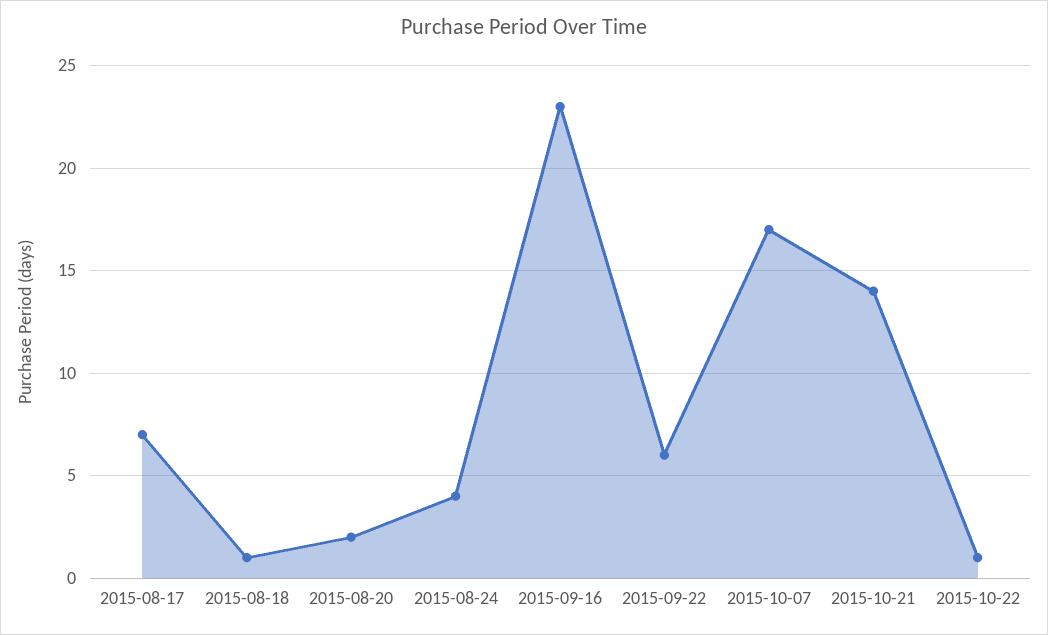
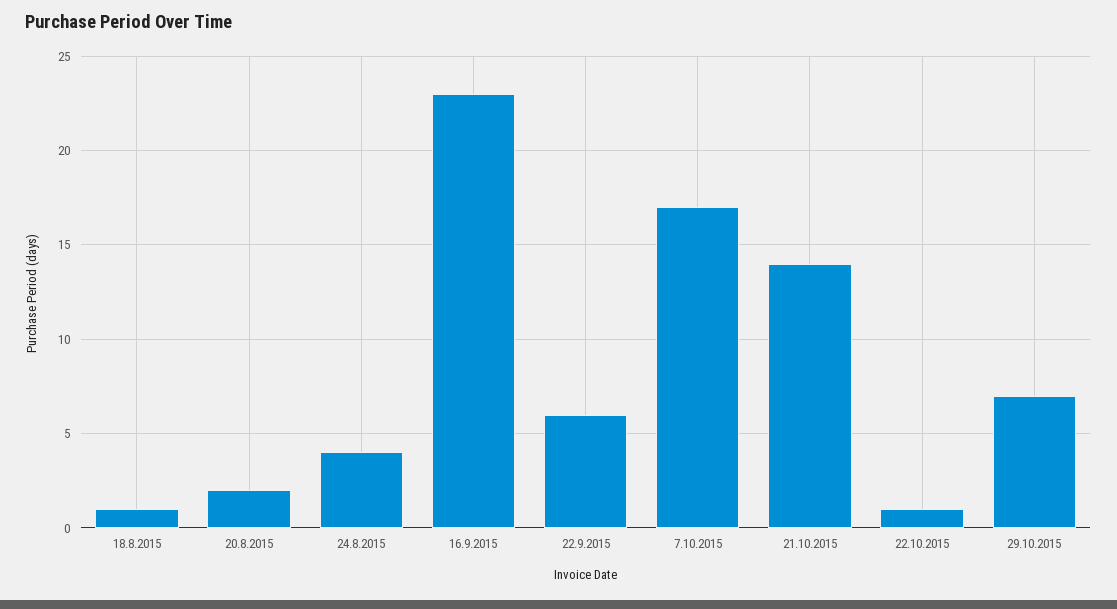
2015-08-17: 7 -> none
29.10.2015: none -> 7

